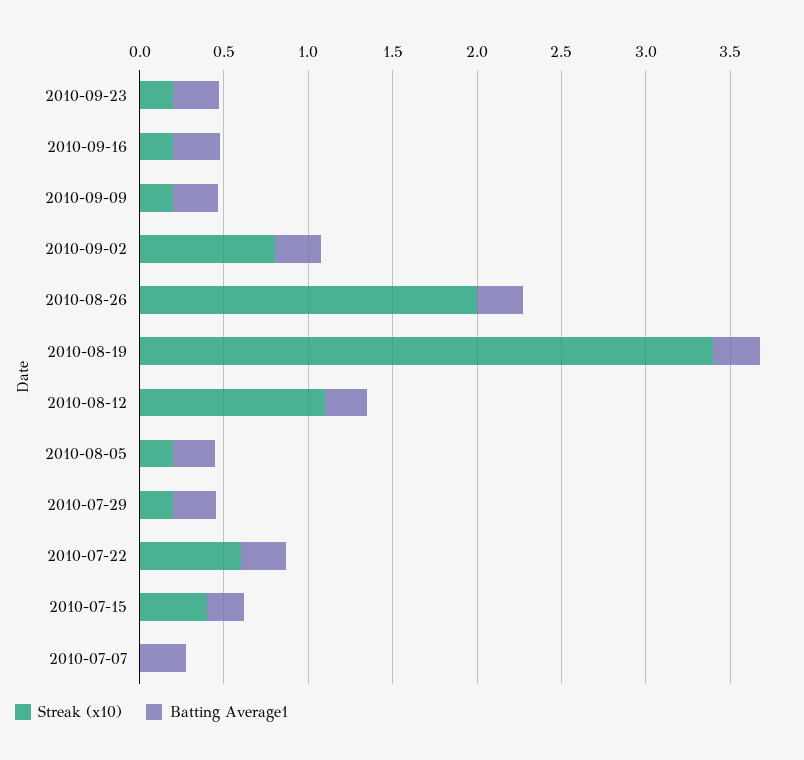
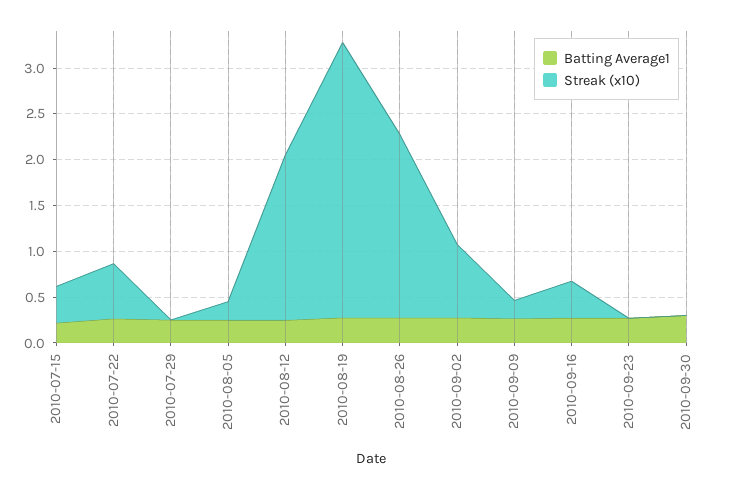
Streak (x10), 2010-09-23: 0.2 -> 0
Streak (x10), 2010-09-16: 0.2 -> 0.4
Streak (x10), 2010-08-19: 3.4 -> 3
Streak (x10), 2010-08-12: 1.1 -> 1.8
Streak (x10), 2010-07-29: 0.2 -> 0
Streak (x10), 2010-07-07: 0 -> none
Batting Average1, 2010-07-07: 0.3 -> none
Batting Average1, 2010-09-30: none -> 0.3
Streak (x10), 2010-09-30: none -> 0

